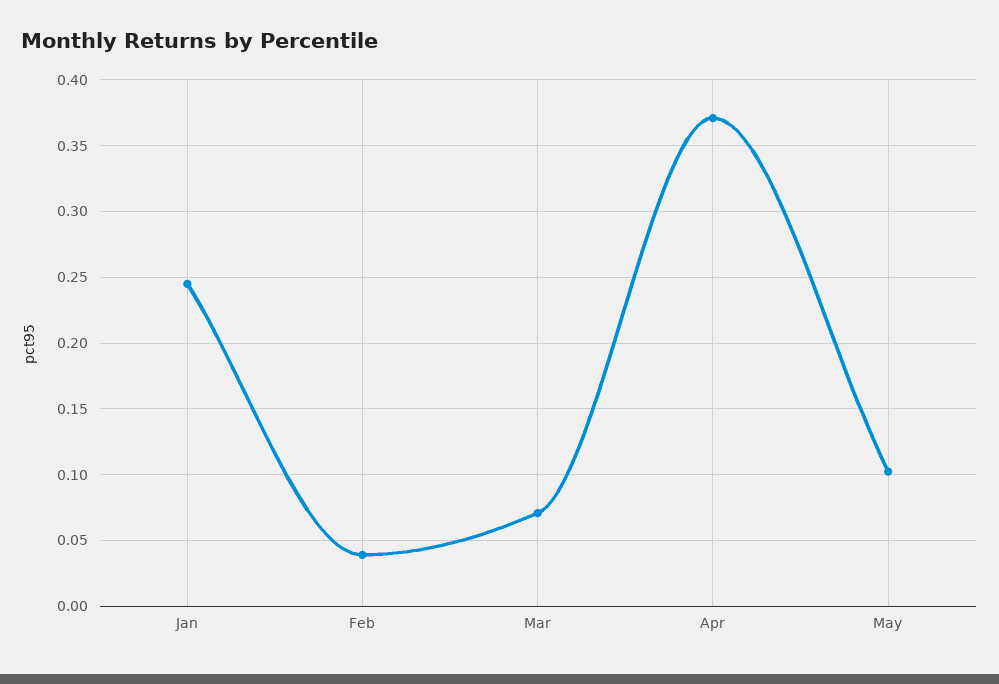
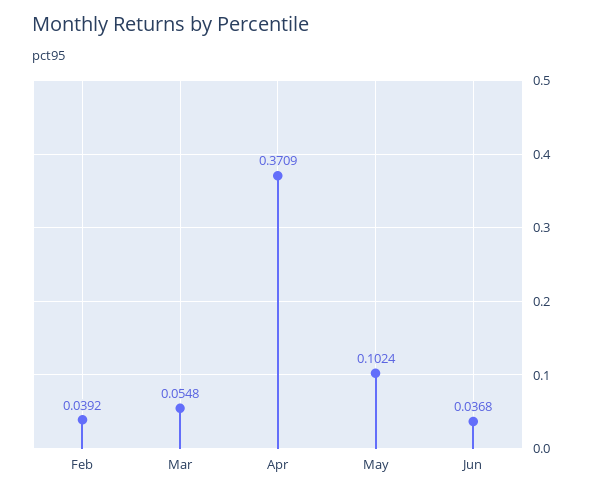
Jan: 0.245 -> none
Mar: 0.07 -> 0.0548
Jun: none -> 0.0368

